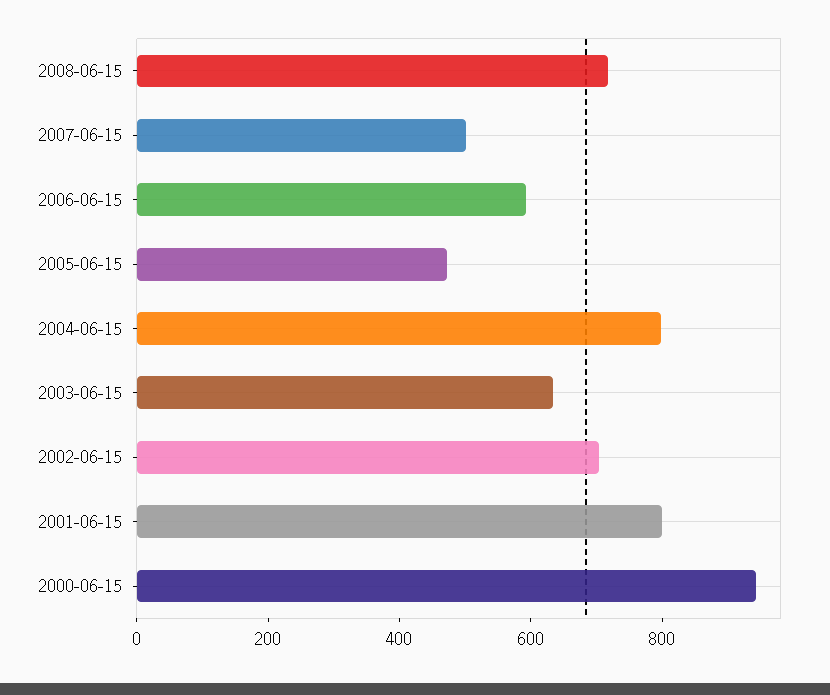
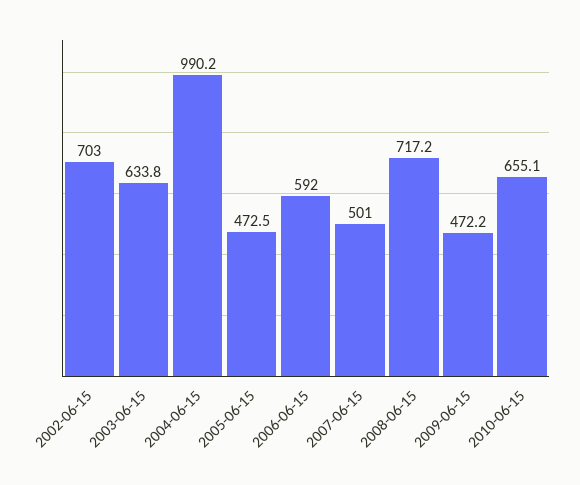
2004-06-15: 800 -> 990.2
2001-06-15: 800 -> none
2000-06-15: 950 -> none
2009-06-15: none -> 472.2
2010-06-15: none -> 655.1

